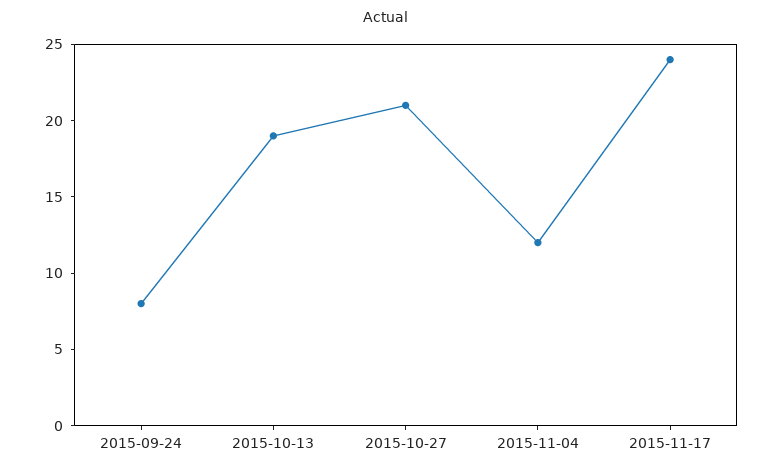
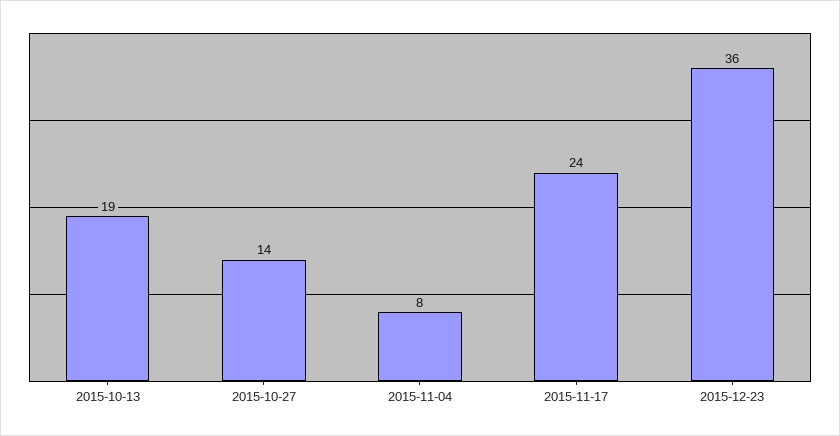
2015-09-24: 8 -> none
2015-10-27: 21 -> 14
2015-11-04: 12 -> 8
2015-12-23: none -> 36

